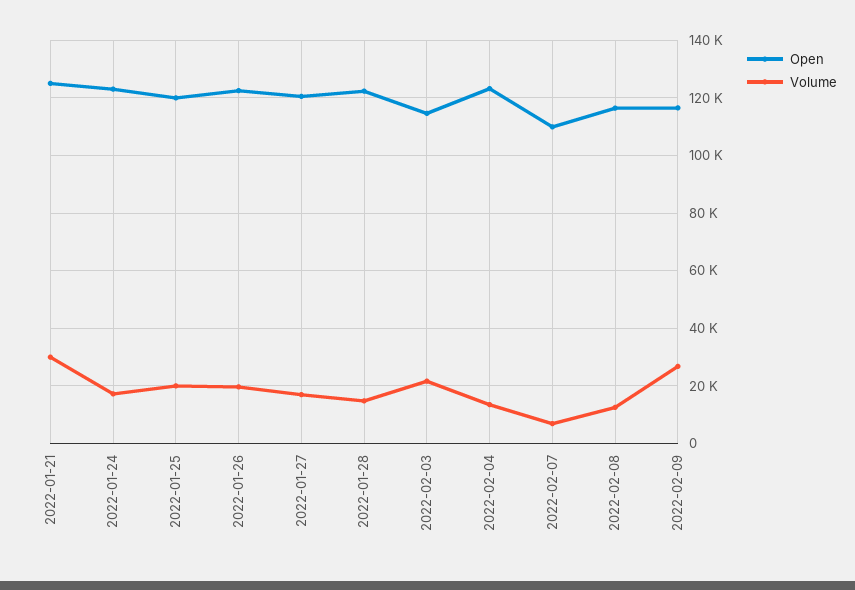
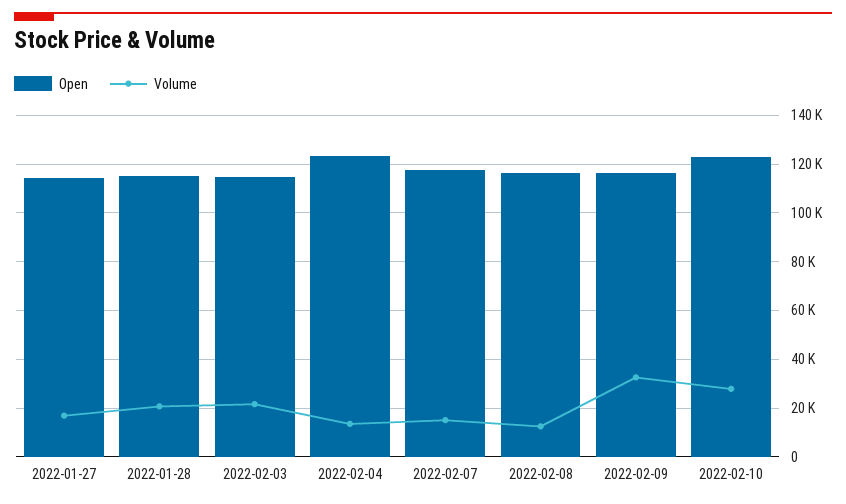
Open, 2022-01-21: 125000 -> none
Volume, 2022-01-21: 30000 -> none
Open, 2022-01-24: 122500 -> none
Volume, 2022-01-24: 17500 -> none
Open, 2022-01-25: 120000 -> none
Volume, 2022-01-25: 20000 -> none
Open, 2022-01-26: 122500 -> none
Volume, 2022-01-26: 20000 -> none
Open, 2022-01-27: 120000 -> 115000
Open, 2022-01-28: 122500 -> 115000
Volume, 2022-01-28: 15000 -> 20000
Open, 2022-02-07: 110000 -> 117500
Volume, 2022-02-07: 7500 -> 15000
Volume, 2022-02-09: 27500 -> 32500
Open, 2022-02-10: none -> 122500
Volume, 2022-02-10: none -> 27500

